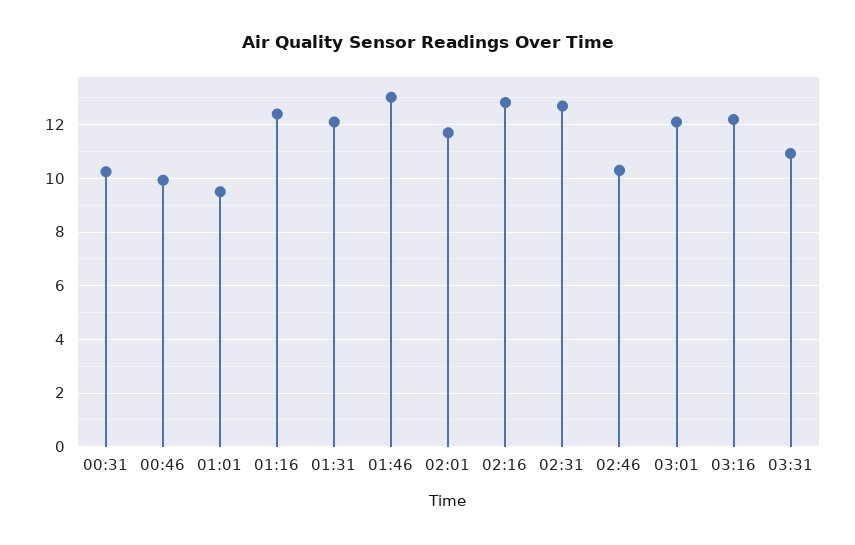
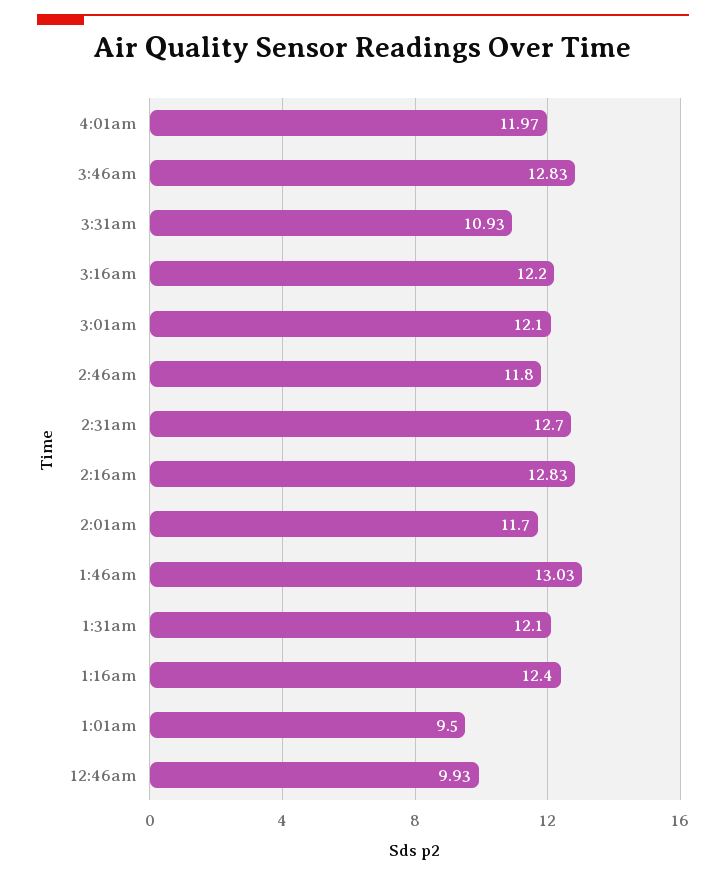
00:31: 10.25 -> none
02:46: 10.25 -> 11.8
4:01am: none -> 11.97
3:46am: none -> 12.83

